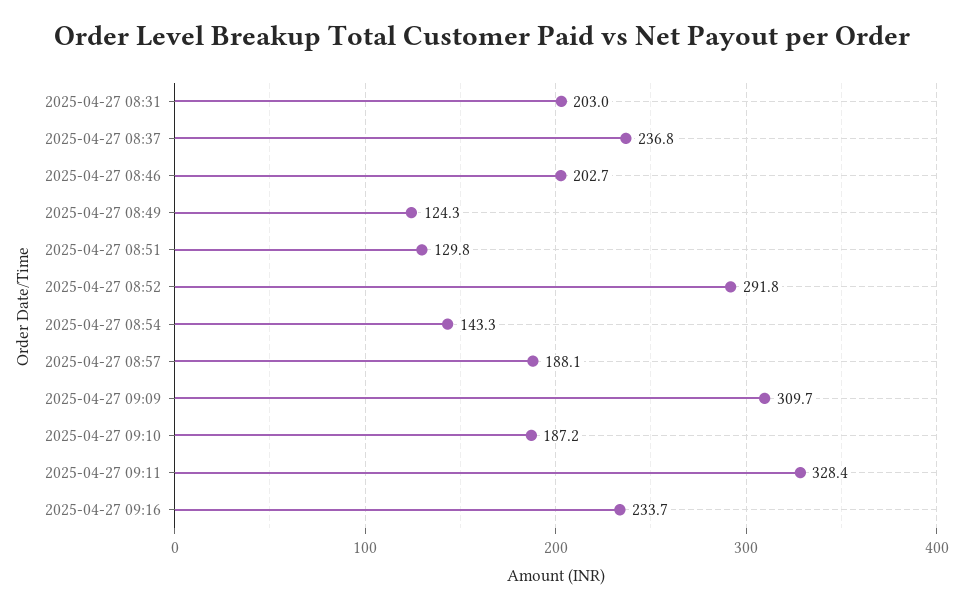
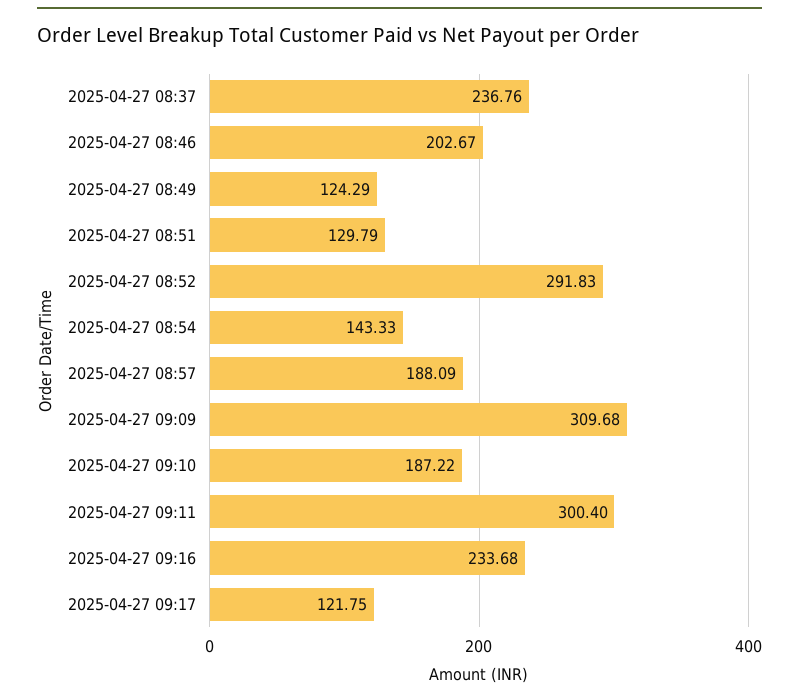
2025-04-27 08:31: 203 -> none
2025-04-27 09:11: 328.4 -> 300.4
2025-04-27 09:17: none -> 121.75

